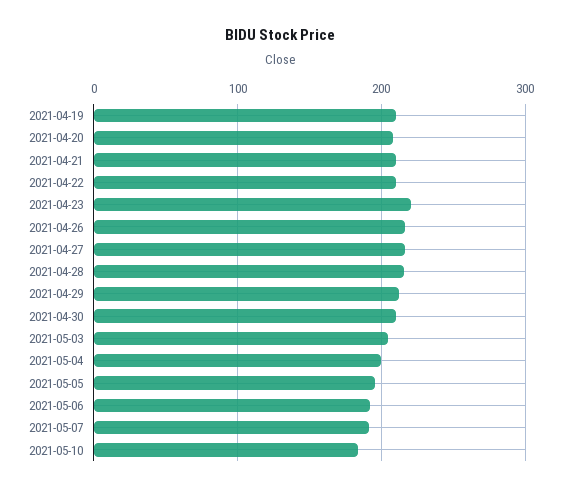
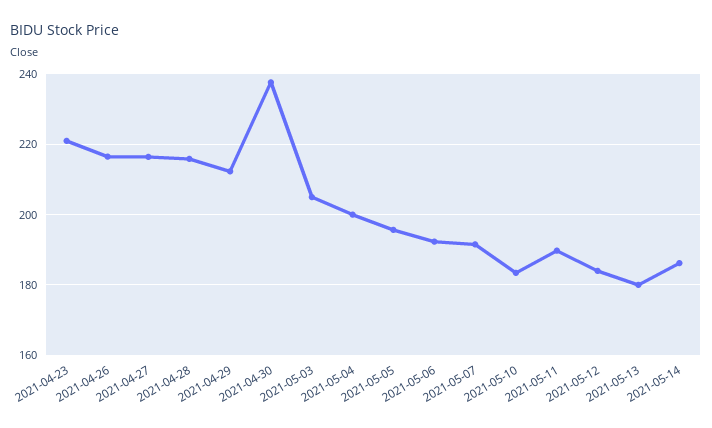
2021-04-19: 210 -> none
2021-04-20: 210 -> none
2021-04-21: 210 -> none
2021-04-22: 210 -> none
2021-04-30: 210 -> 238
2021-05-11: none -> 190
2021-05-12: none -> 184
2021-05-13: none -> 180
2021-05-14: none -> 186

